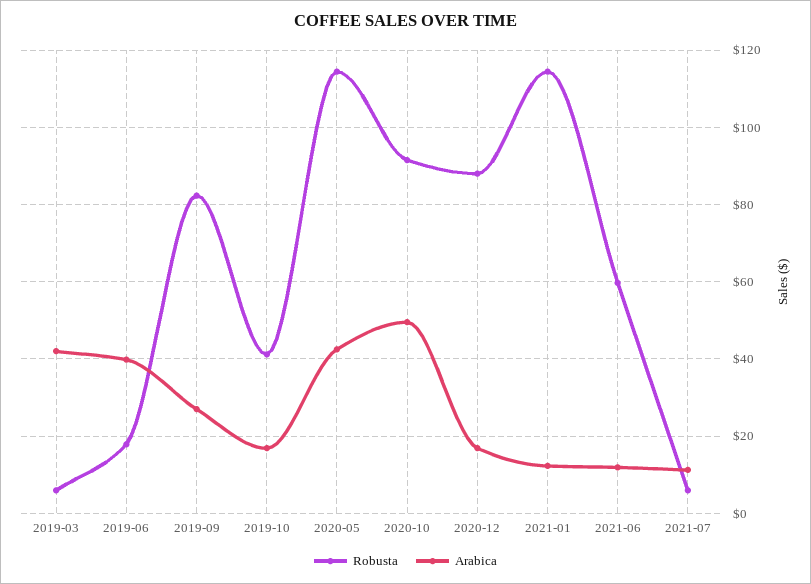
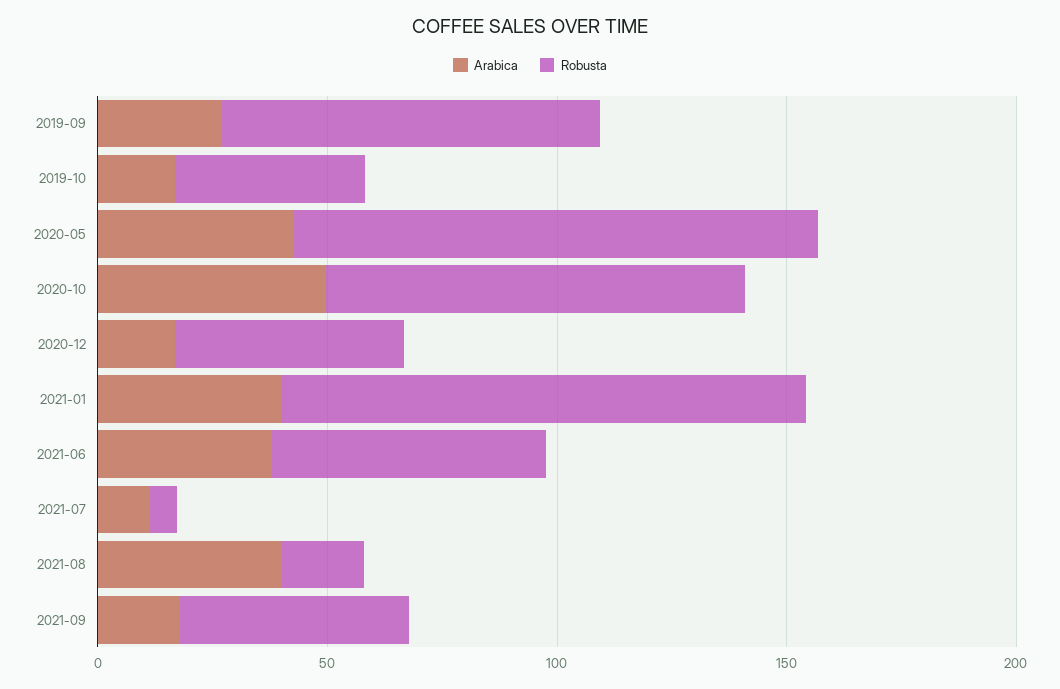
Robusta, 2019-03: 6 -> none
Arabica, 2019-03: 42 -> none
Robusta, 2019-06: 18 -> none
Arabica, 2019-06: 40 -> none
Robusta, 2020-12: 88 -> 50
Arabica, 2021-01: 12 -> 40
Arabica, 2021-06: 12 -> 40
Arabica, 2021-08: none -> 40
Robusta, 2021-08: none -> 20
Arabica, 2021-09: none -> 20
Robusta, 2021-09: none -> 50

